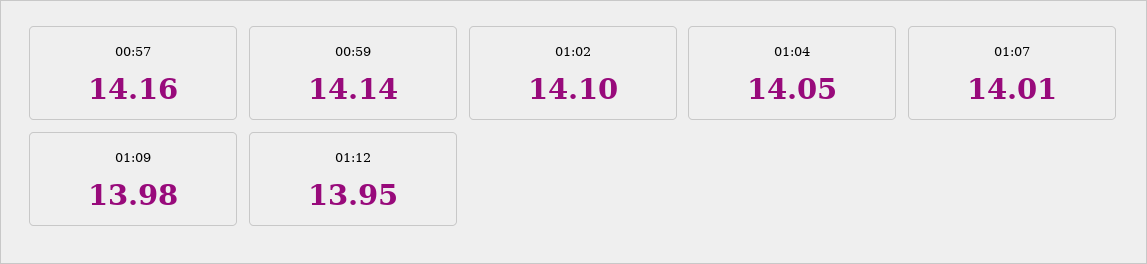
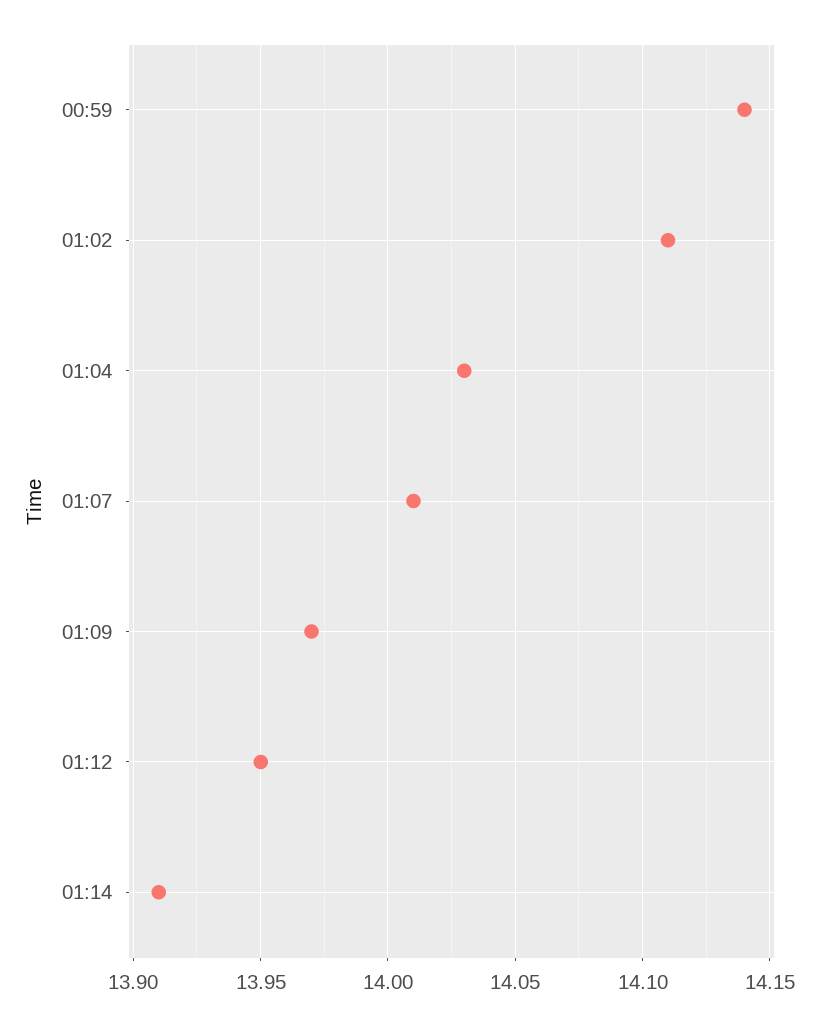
00:57: 14.16 -> none
01:02: 14.1 -> 14.11
01:04: 14.05 -> 14.03
01:09: 13.98 -> 13.97
01:14: none -> 13.91

